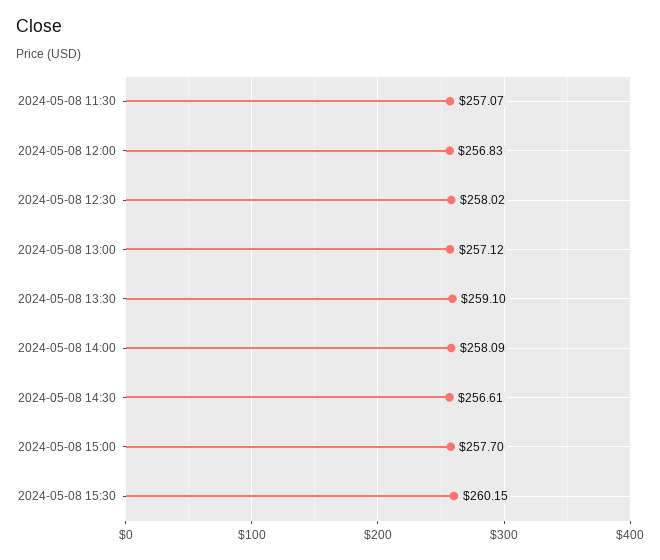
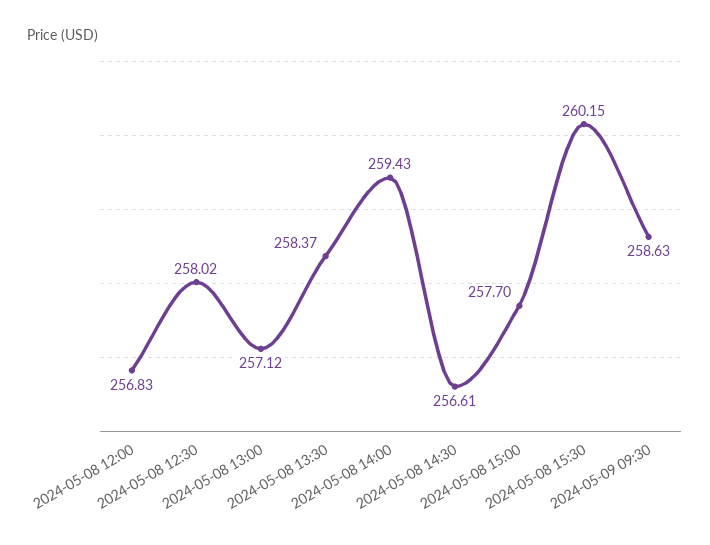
2024-05-08 11:30: 257.07 -> none
2024-05-08 13:30: 259.1 -> 258.37
2024-05-08 14:00: 258.09 -> 259.43
2024-05-09 09:30: none -> 258.63

